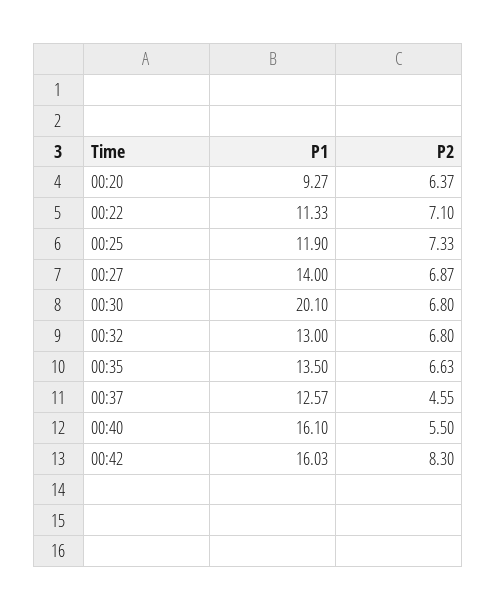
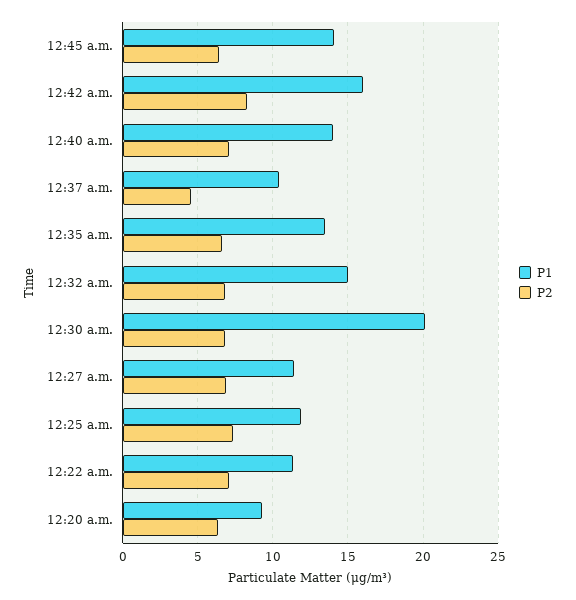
P1, 00:27: 14 -> 11.5
P1, 00:32: 13 -> 15
P1, 00:37: 12.57 -> 10.5
P1, 00:40: 16.1 -> 14
P2, 00:40: 5.5 -> 7
P1, 12:45 a.m.: none -> 14
P2, 12:45 a.m.: none -> 6.5

